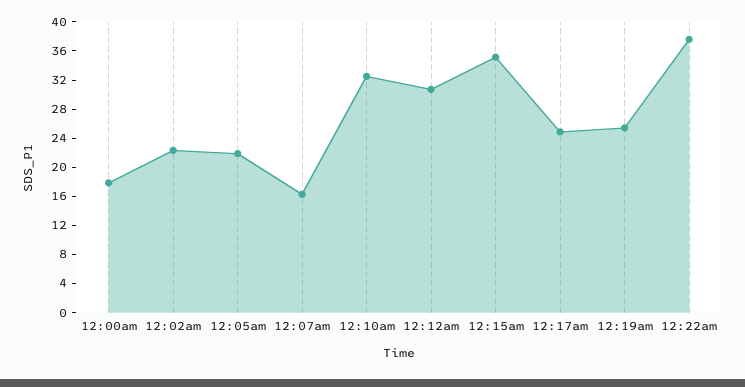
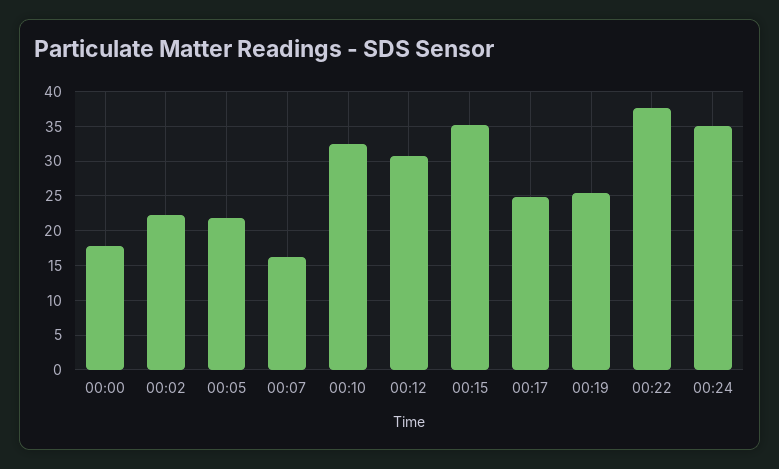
00:24: none -> 35

